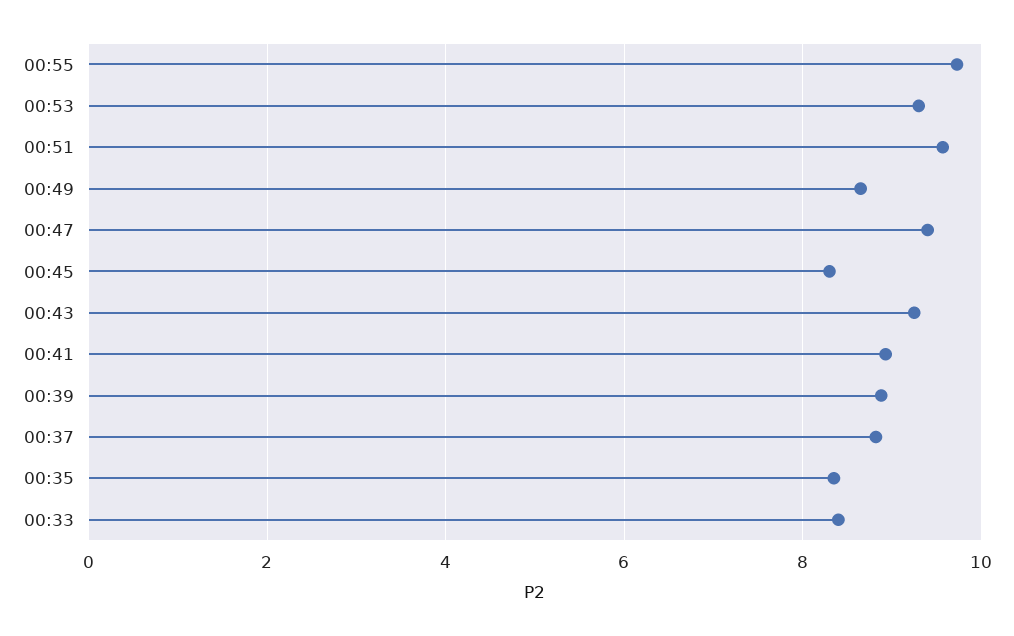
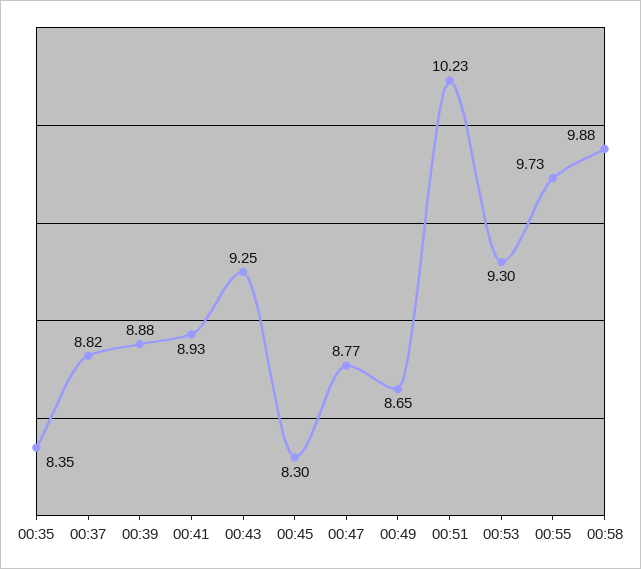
00:51: 9.6 -> 10.23
00:47: 9.4 -> 8.77
00:33: 8.4 -> none
00:58: none -> 9.88

